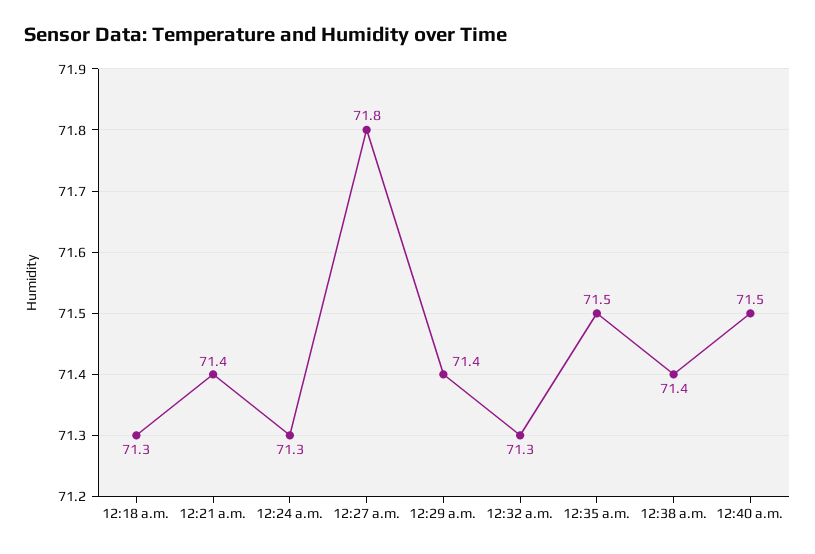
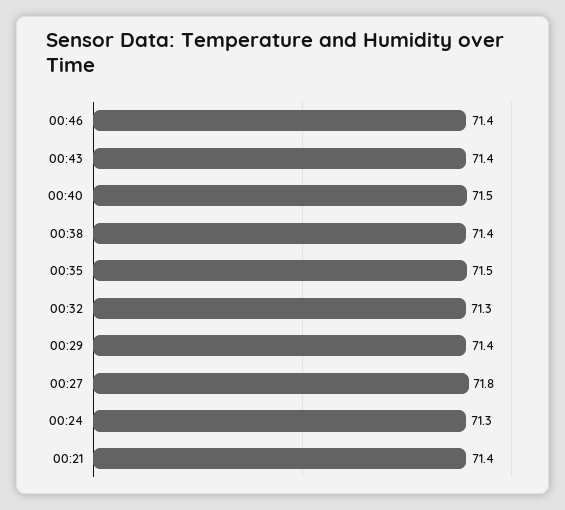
12:18 a.m.: 71.3 -> none
00:46: none -> 71.4
00:43: none -> 71.4

